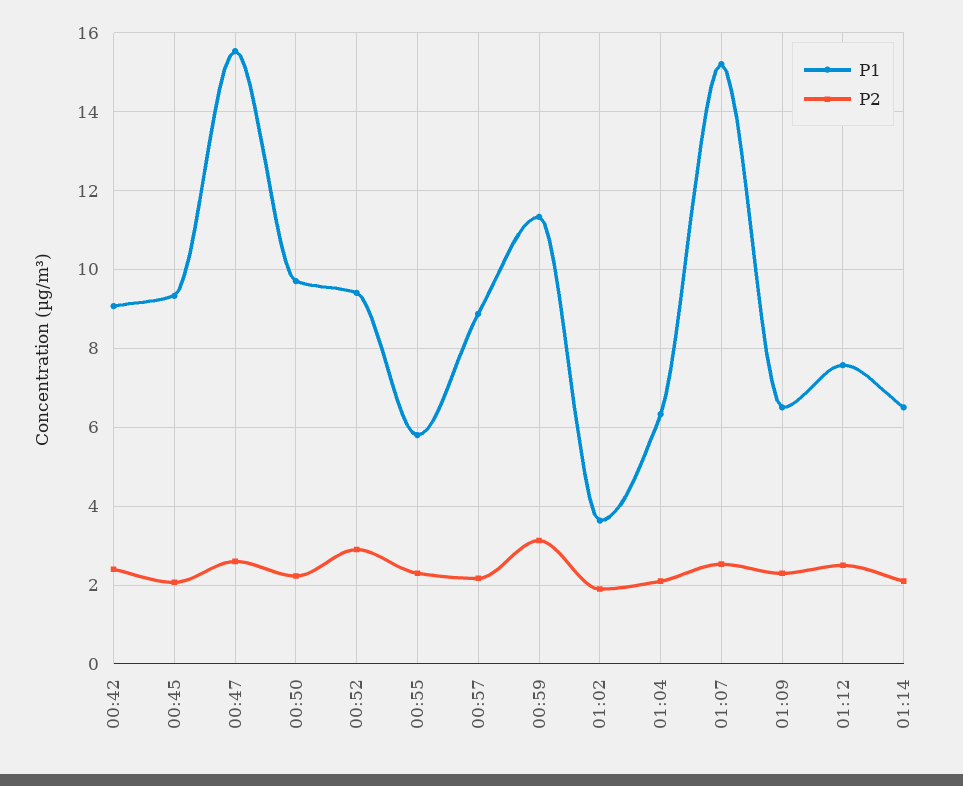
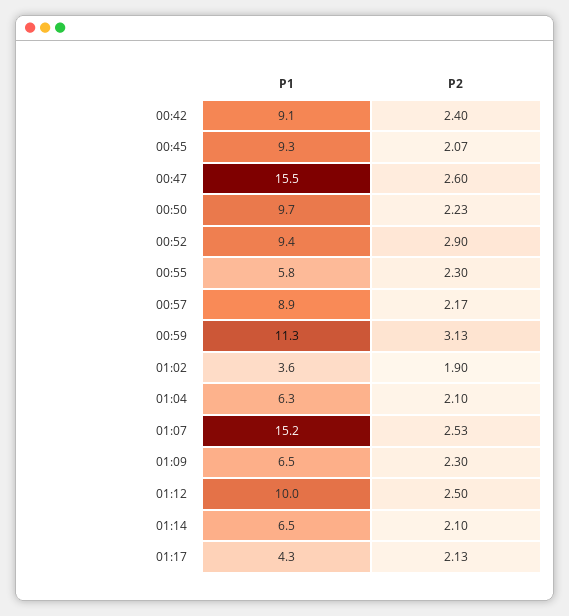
P1, 01:12: 7.6 -> 10
P1, 01:17: none -> 4.3
P2, 01:17: none -> 2.13

